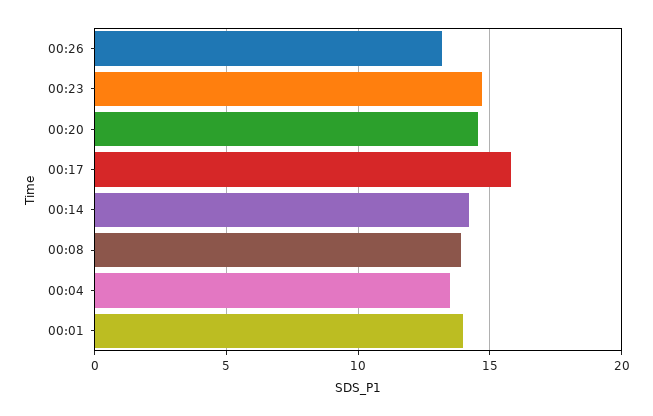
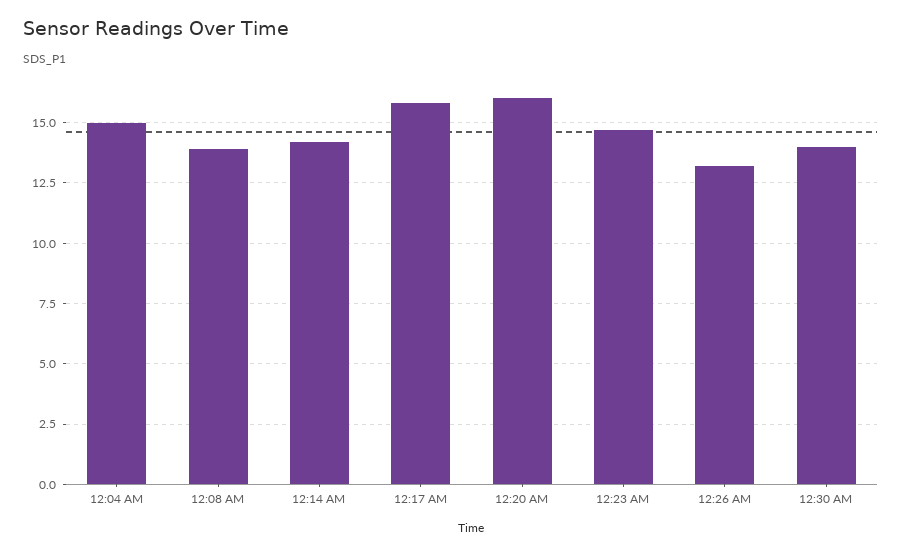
00:20: 14.5 -> 16
00:04: 13.5 -> 15
00:01: 14 -> none
12:30 AM: none -> 14

